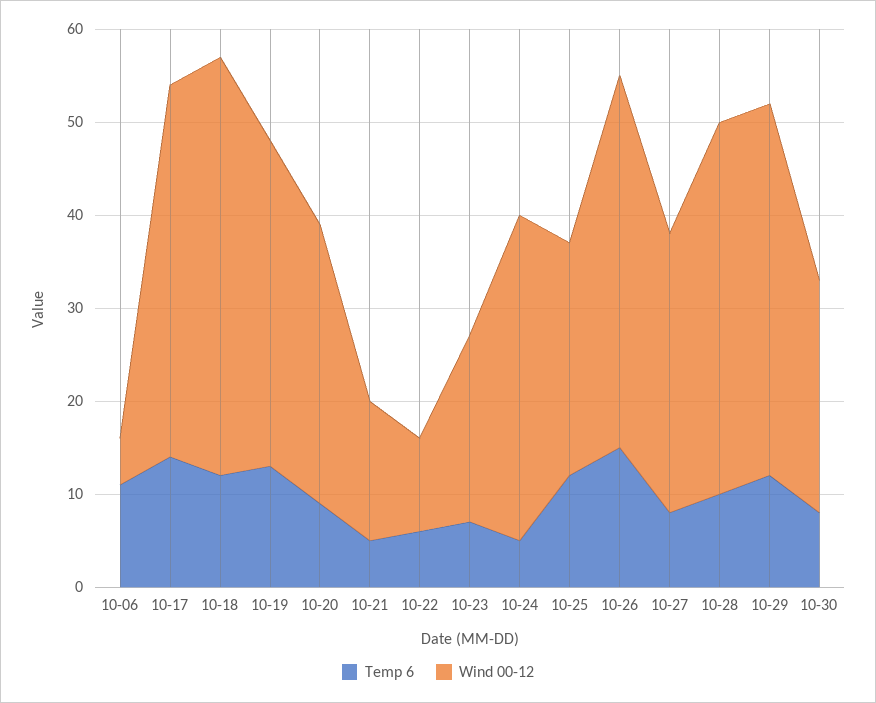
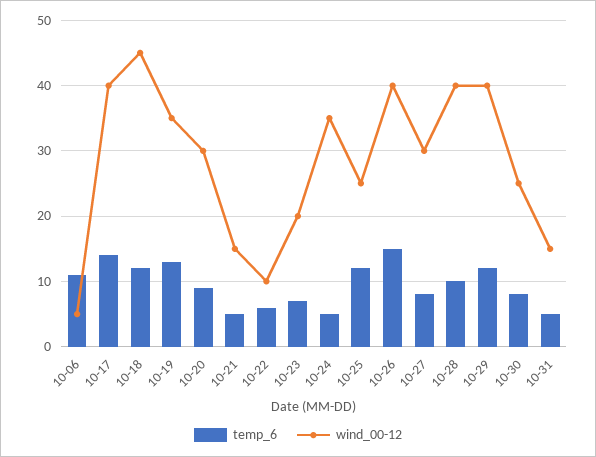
Temp 6, 10-31: none -> 5
Wind 00-12, 10-31: none -> 15

